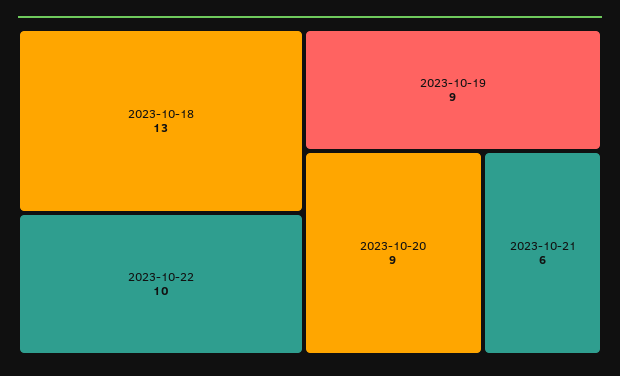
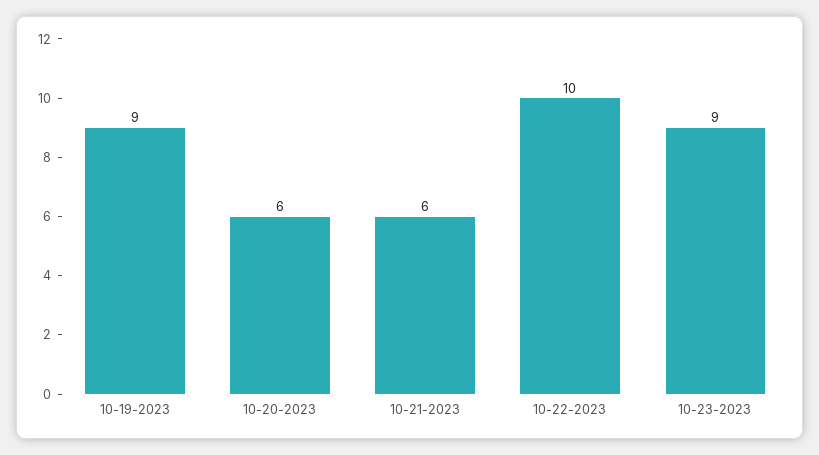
2023-10-18: 13 -> none
2023-10-20: 9 -> 6
10-23-2023: none -> 9

